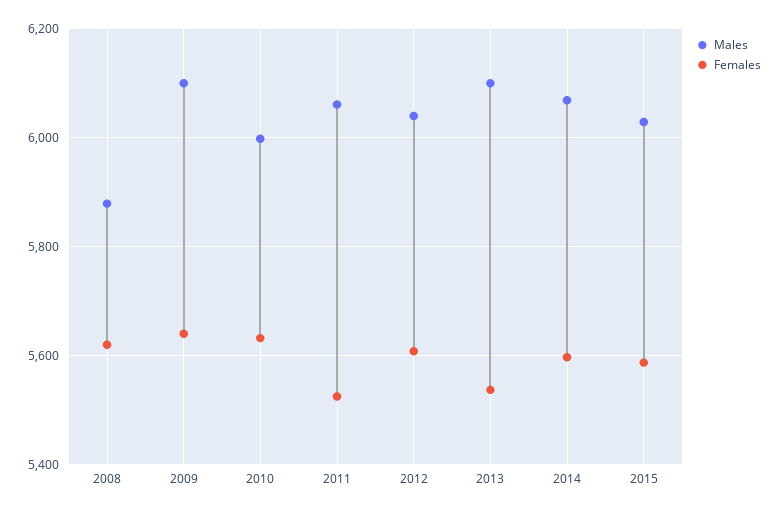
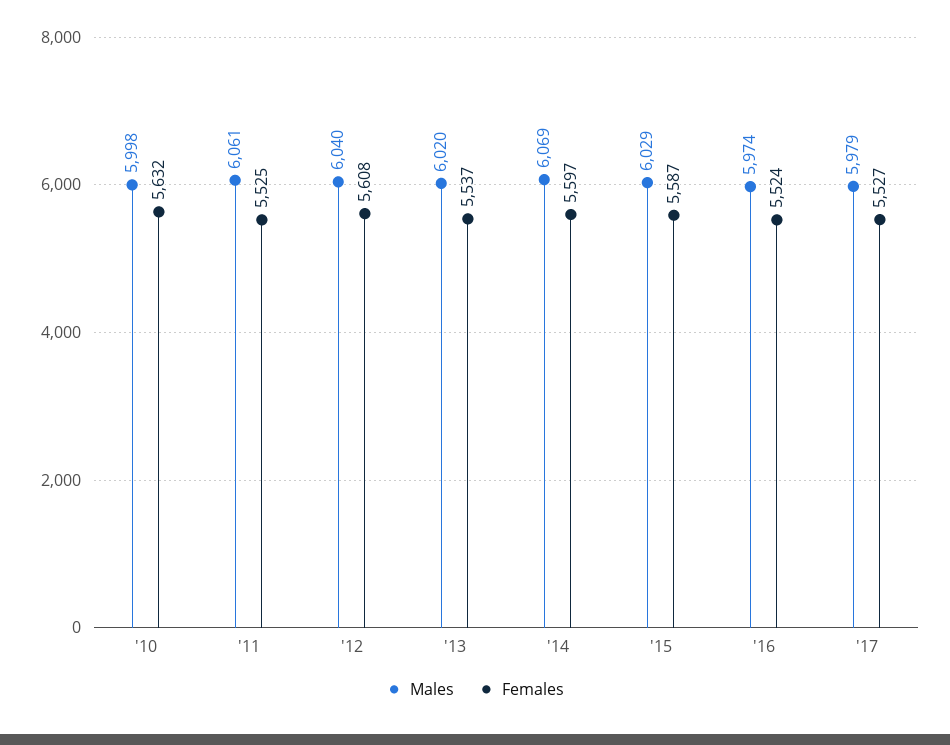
Males, 2008: 5880 -> none
Females, 2008: 5620 -> none
Males, 2009: 6100 -> none
Females, 2009: 5640 -> none
Males, 2013: 6100 -> 6020
Males, '16: none -> 5974
Females, '16: none -> 5524
Males, '17: none -> 5979
Females, '17: none -> 5527

